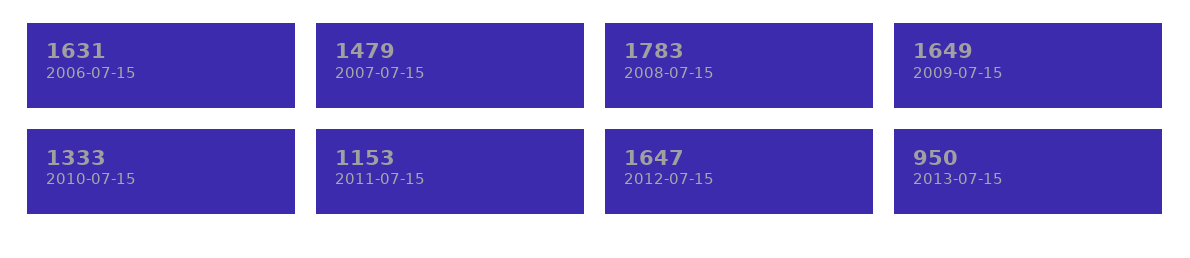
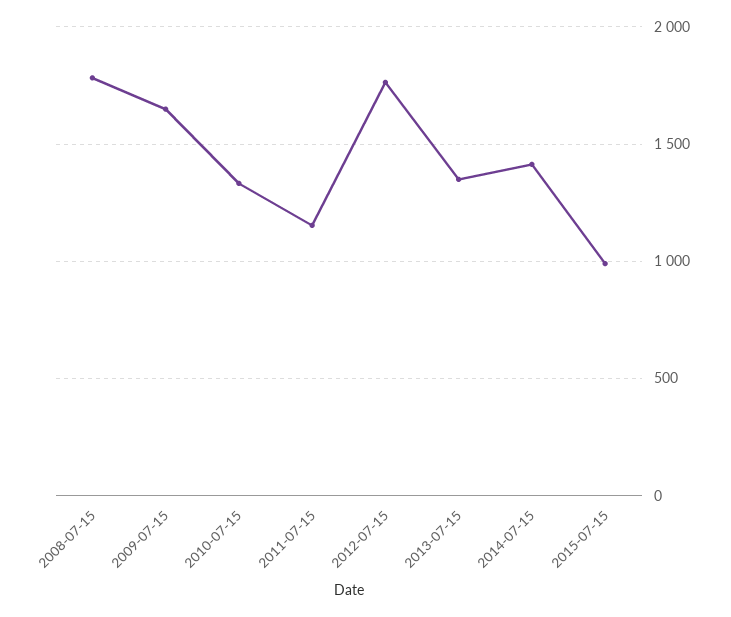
2006-07-15: 1631 -> none
2007-07-15: 1479 -> none
2012-07-15: 1647 -> 1750
2013-07-15: 950 -> 1350
2014-07-15: none -> 1400
2015-07-15: none -> 1000

